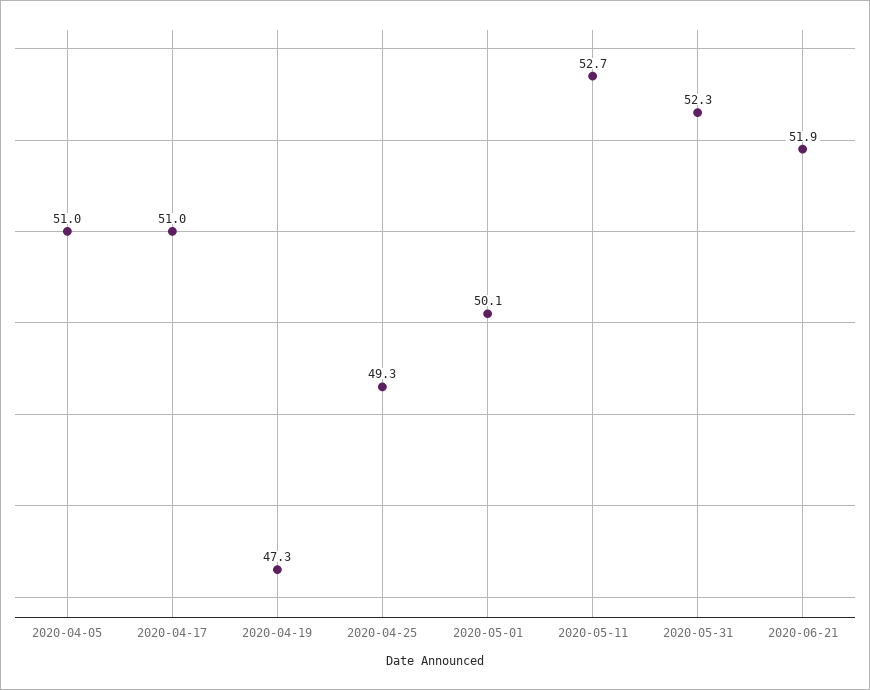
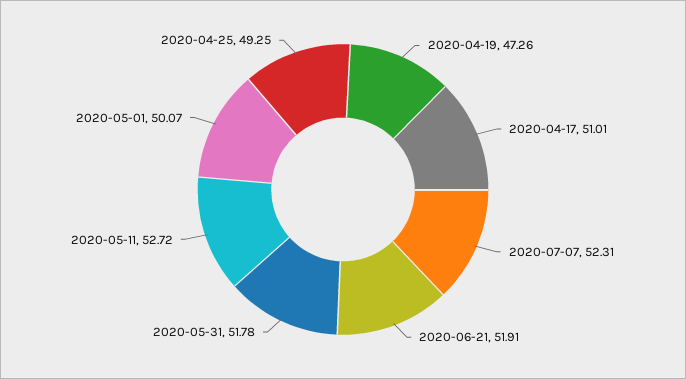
2020-04-05: 51 -> none
2020-05-31: 52.3 -> 51.78
2020-07-07: none -> 52.31

